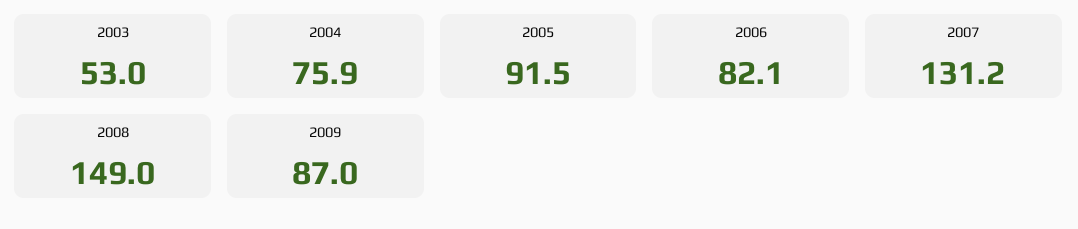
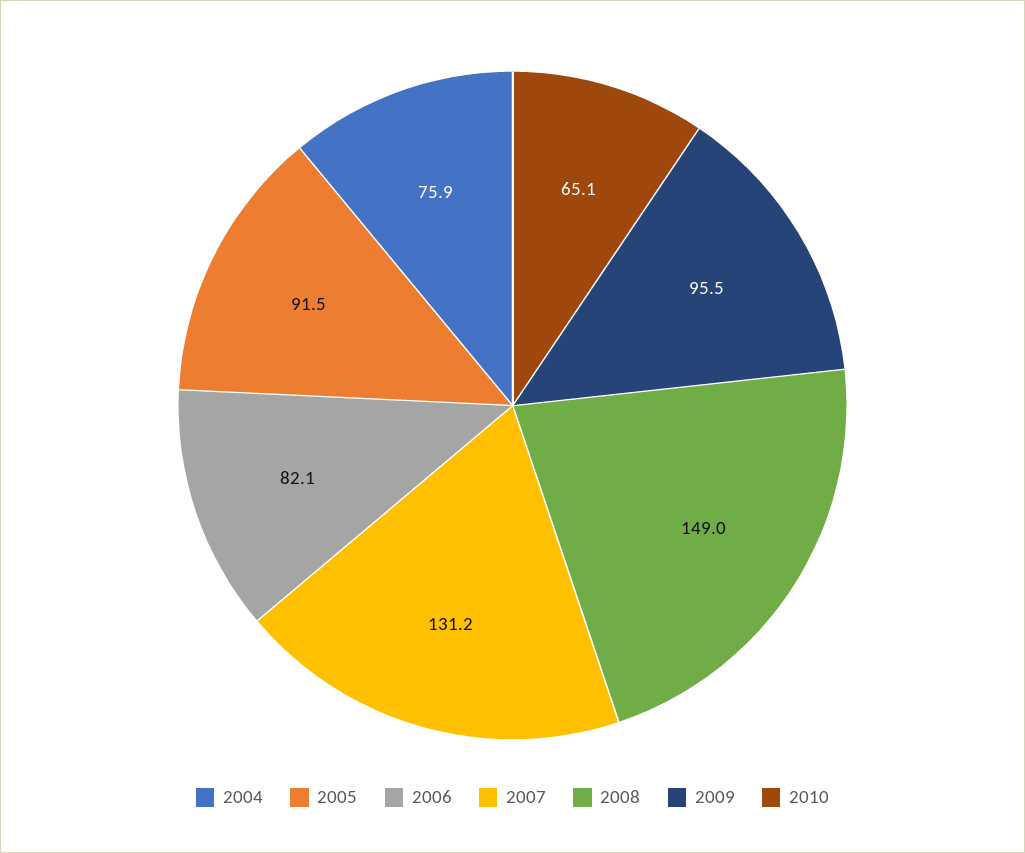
2003: 53 -> none
2009: 87 -> 95.5
2010: none -> 65.1

